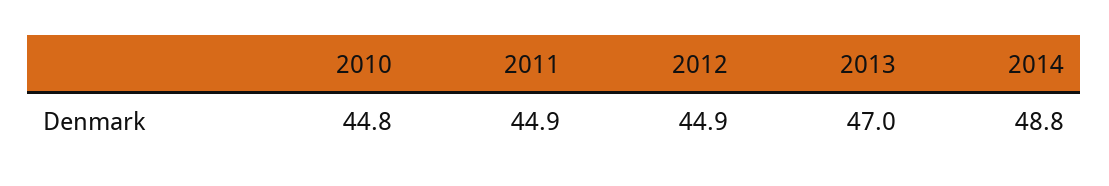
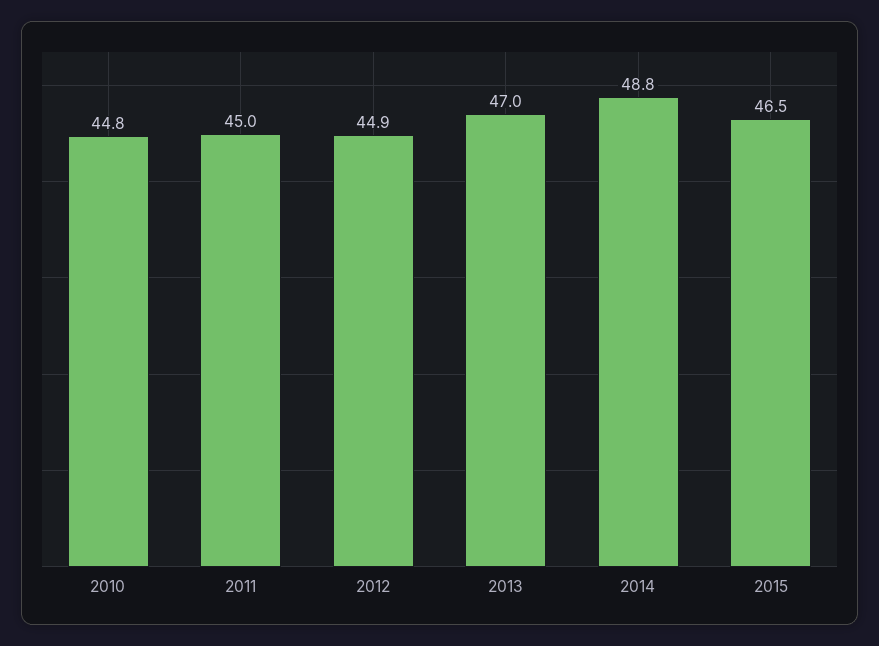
2011: 44.9 -> 45
2015: none -> 46.5

